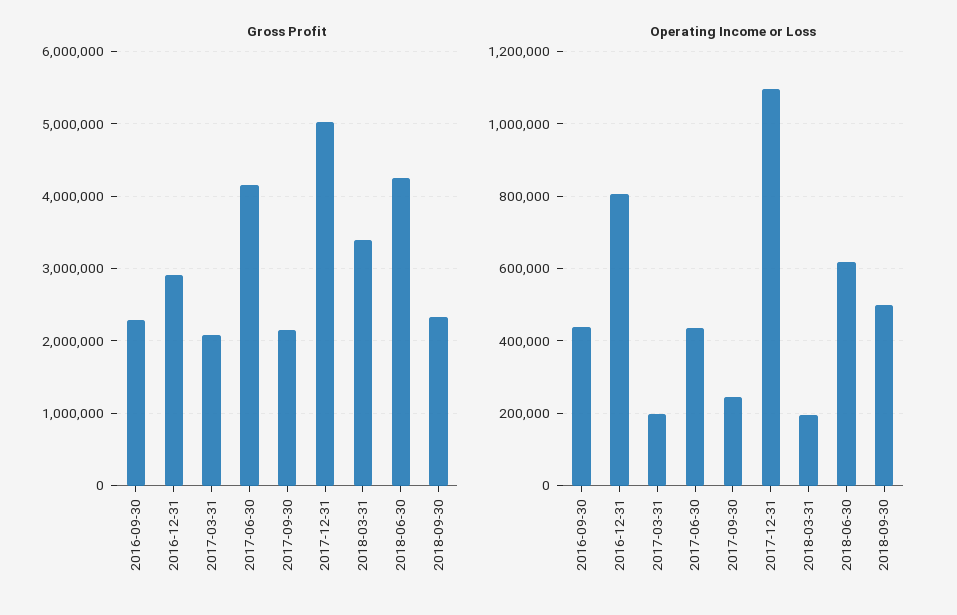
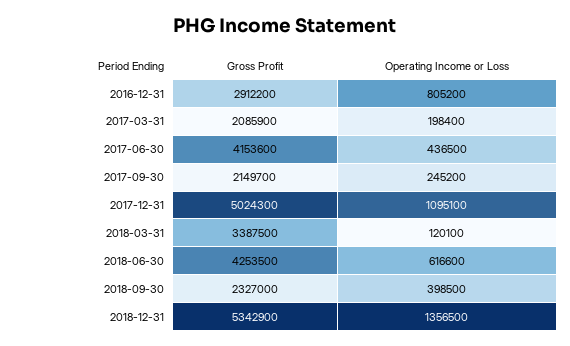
Gross Profit, 2016-09-30: 2300000 -> none
Operating Income or Loss, 2016-09-30: 440000 -> none
Operating Income or Loss, 2018-03-31: 200000 -> 120100
Operating Income or Loss, 2018-09-30: 500000 -> 398500
Gross Profit, 2018-12-31: none -> 5342900
Operating Income or Loss, 2018-12-31: none -> 1356500

